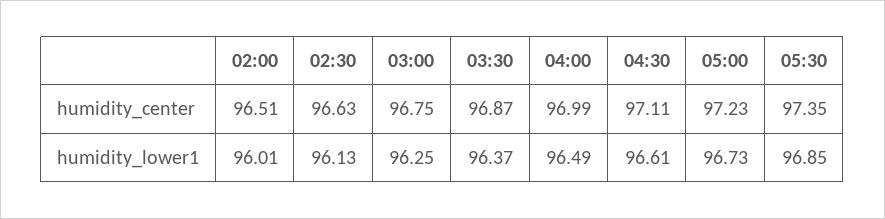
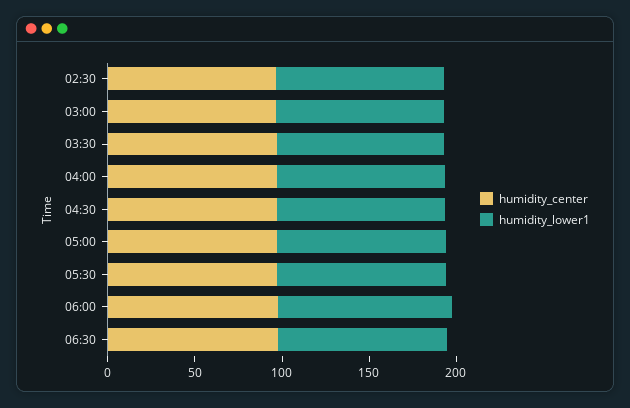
humidity_center, 02:00: 96.51 -> none
humidity_lower1, 02:00: 96.01 -> none
humidity_center, 06:00: none -> 100
humidity_lower1, 06:00: none -> 100
humidity_center, 06:30: none -> 100
humidity_lower1, 06:30: none -> 100

